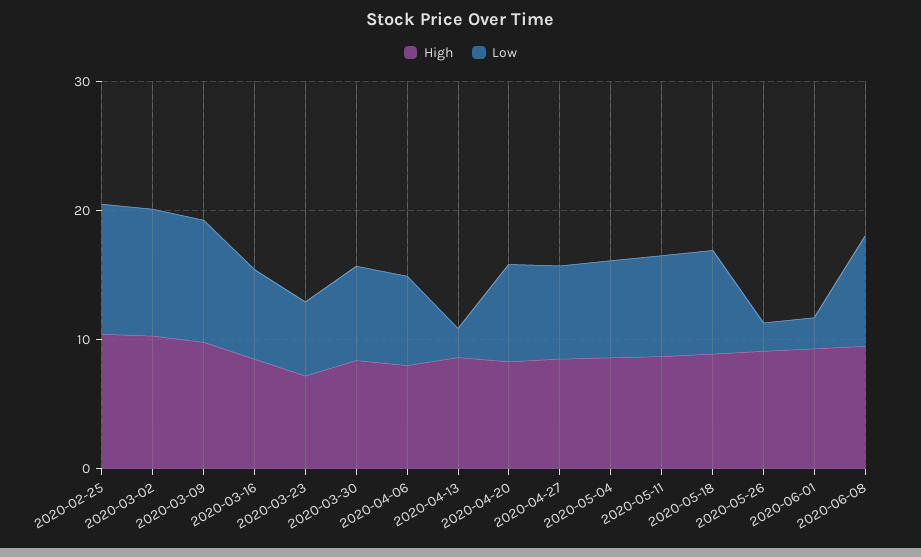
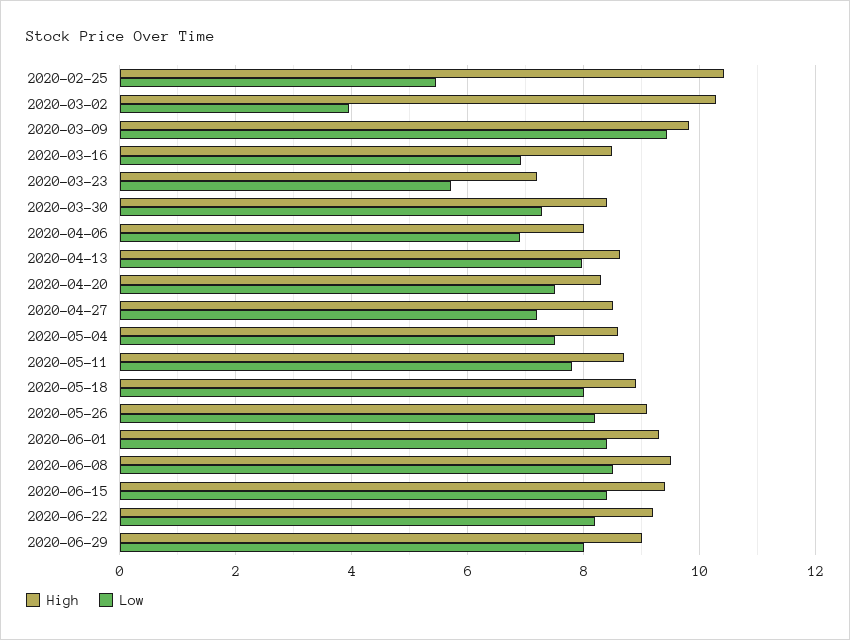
Low, 2020-02-25: 10 -> 5.4
Low, 2020-03-02: 10 -> 4
Low, 2020-04-13: 2 -> 8
Low, 2020-05-26: 2 -> 8.2
Low, 2020-06-01: 2 -> 8.4
High, 2020-06-15: none -> 9.4
Low, 2020-06-15: none -> 8.4
High, 2020-06-22: none -> 9.2
Low, 2020-06-22: none -> 8.2
High, 2020-06-29: none -> 9
Low, 2020-06-29: none -> 8

